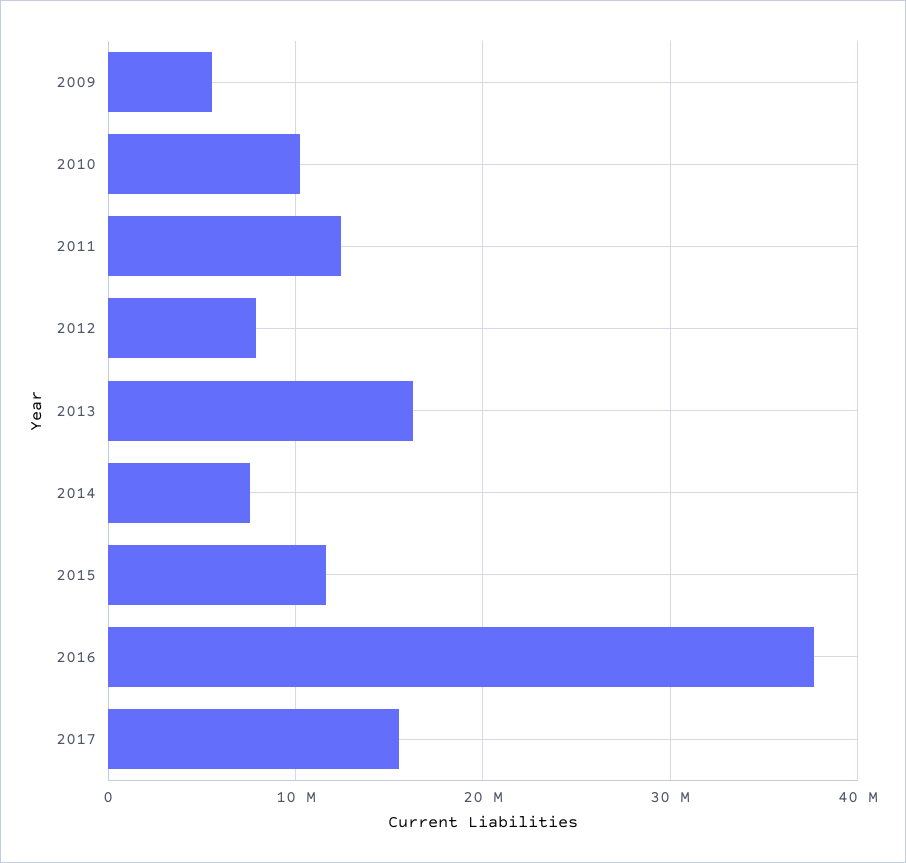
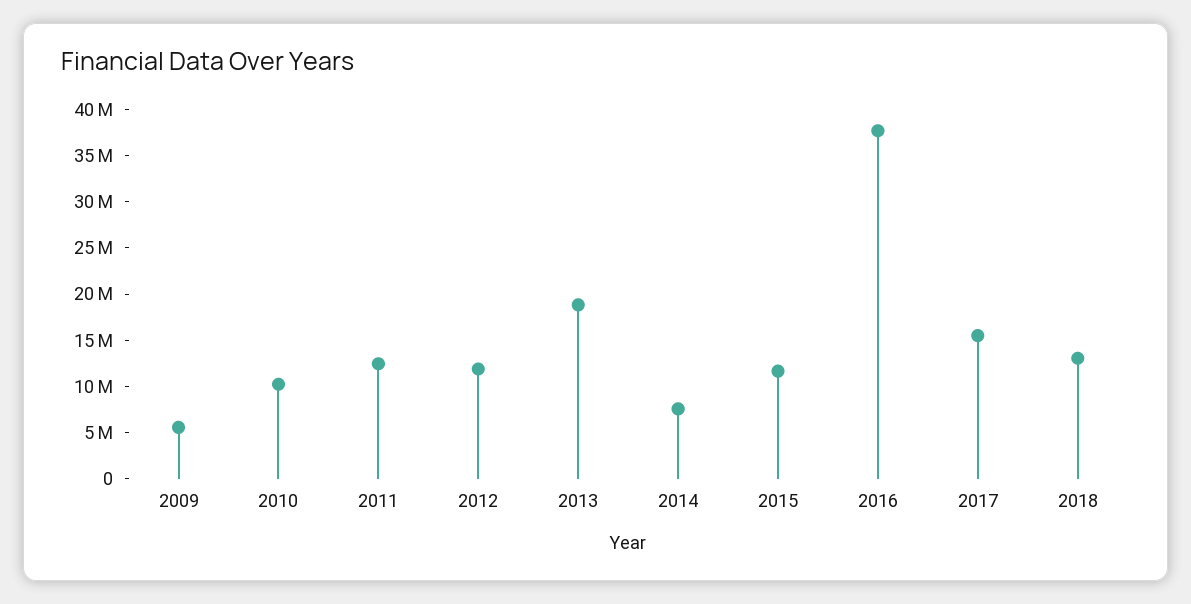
2012: 8000000 -> 12000000
2013: 16000000 -> 19000000
2018: none -> 13000000

